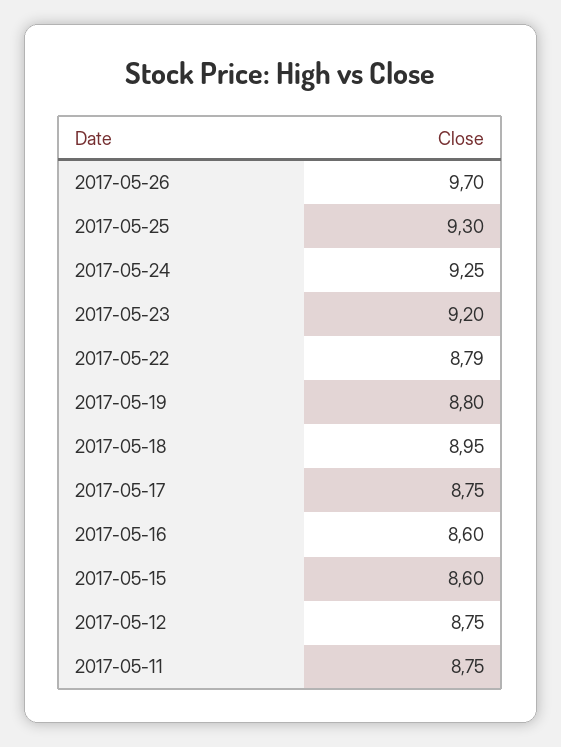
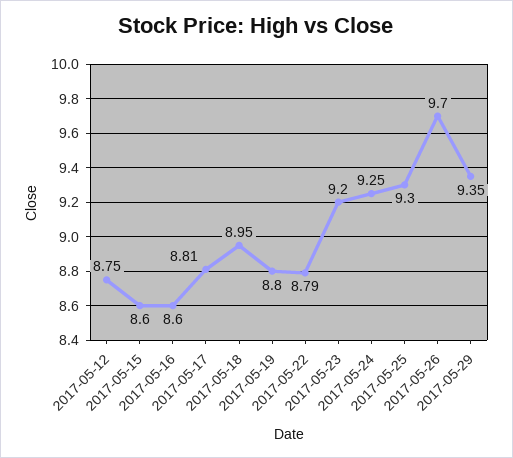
2017-05-17: 8.75 -> 8.81
2017-05-11: 8.75 -> none
2017-05-29: none -> 9.35

